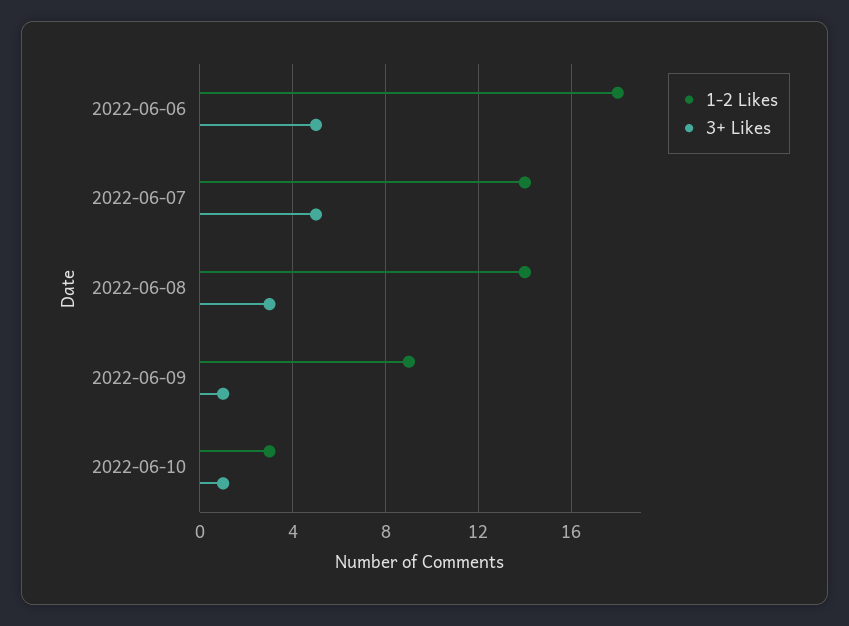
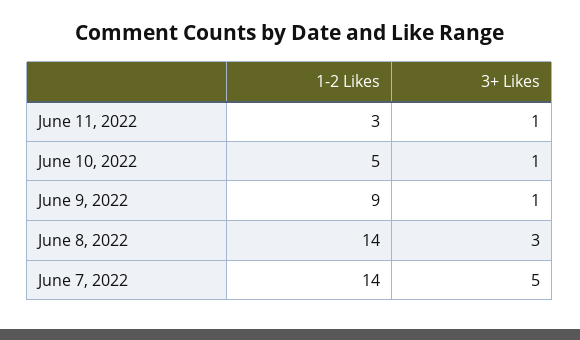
1-2 Likes, 2022-06-06: 18 -> none
3+ Likes, 2022-06-06: 5 -> none
1-2 Likes, 2022-06-10: 3 -> 5
1-2 Likes, June 11, 2022: none -> 3
3+ Likes, June 11, 2022: none -> 1

